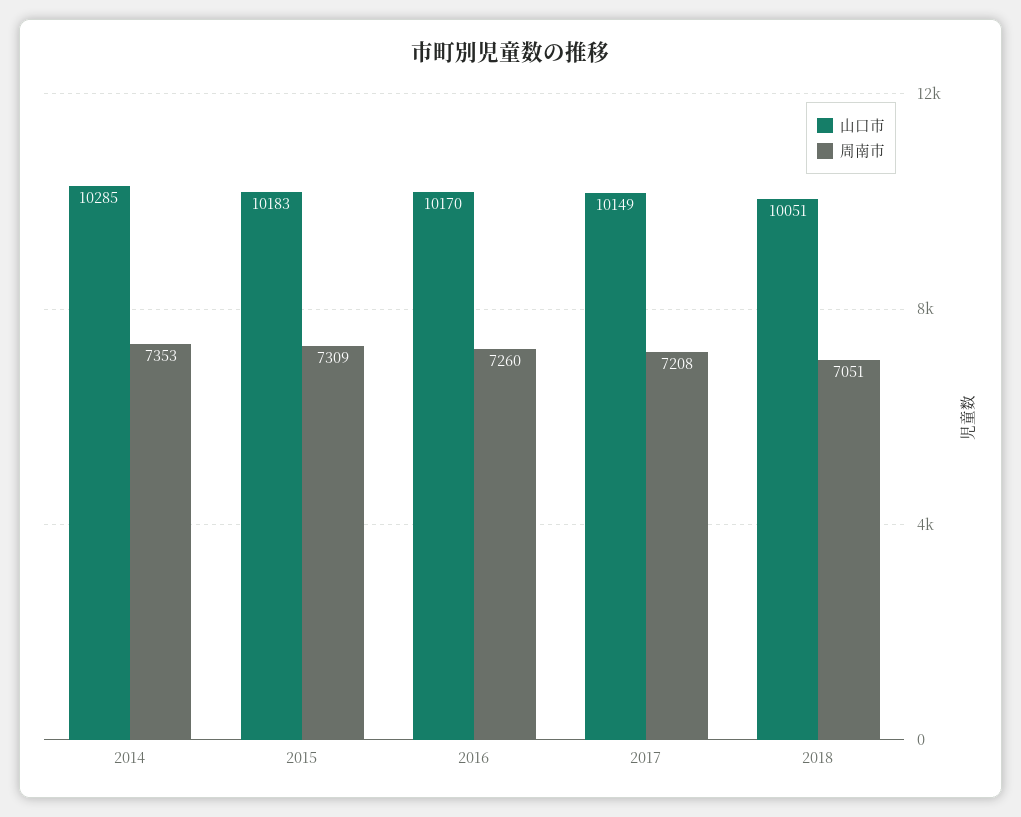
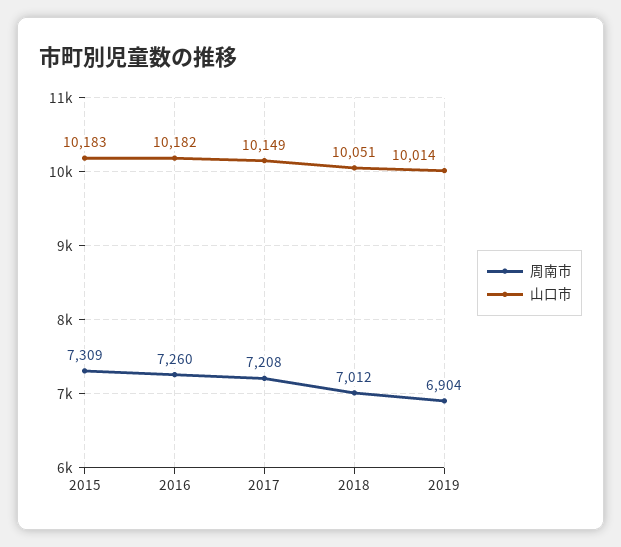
山口市, 2014: 10285 -> none
周南市, 2014: 7353 -> none
山口市, 2016: 10170 -> 10182
周南市, 2018: 7051 -> 7012
周南市, 2019: none -> 6904
山口市, 2019: none -> 10014

